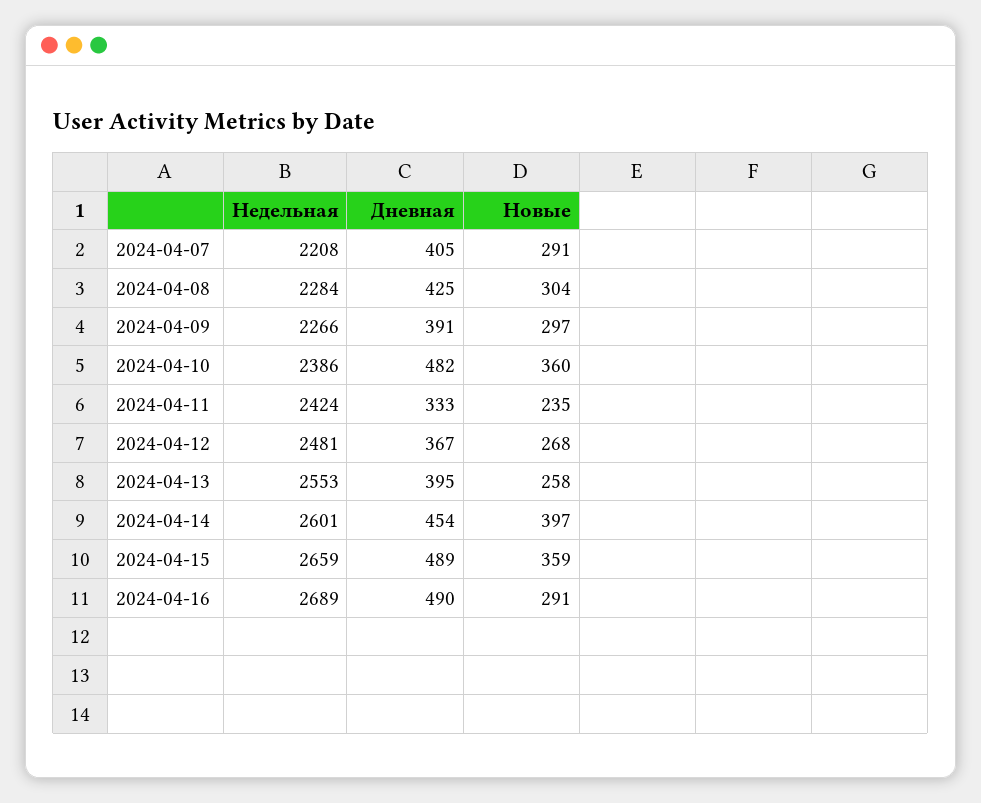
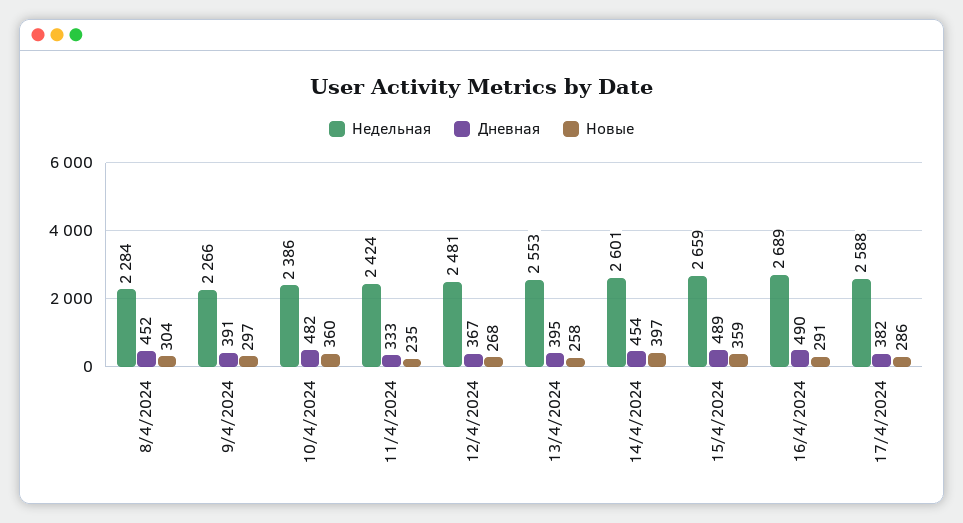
Недельная, 2024-04-07: 2208 -> none
Дневная, 2024-04-07: 405 -> none
Новые, 2024-04-07: 291 -> none
Дневная, 2024-04-08: 425 -> 452
Недельная, 17/4/2024: none -> 2588
Дневная, 17/4/2024: none -> 382
Новые, 17/4/2024: none -> 286

